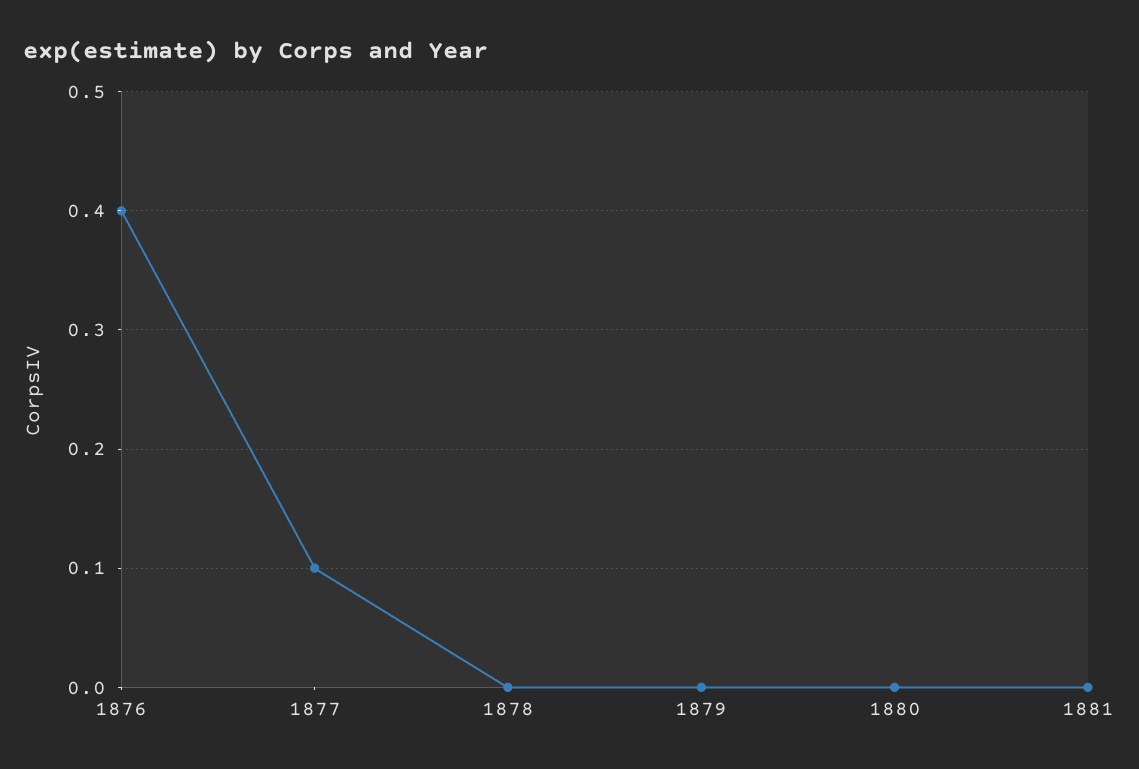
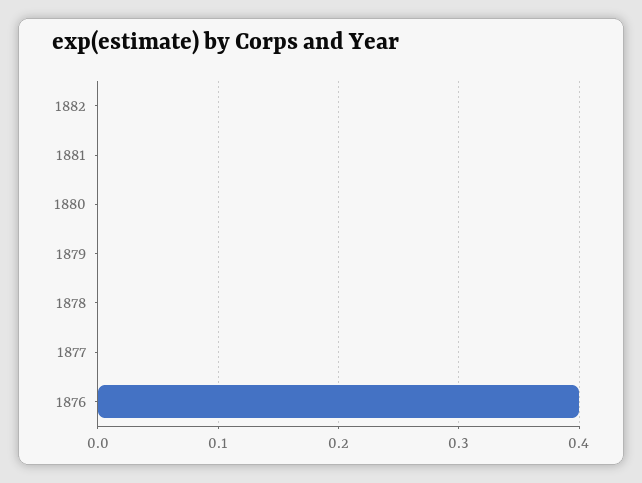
1877: 0.1 -> 0
1882: none -> 0

